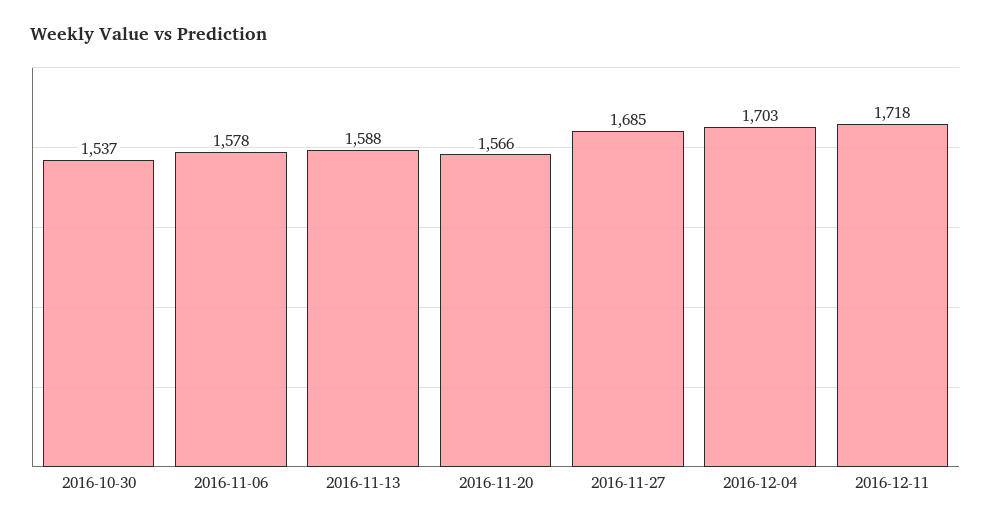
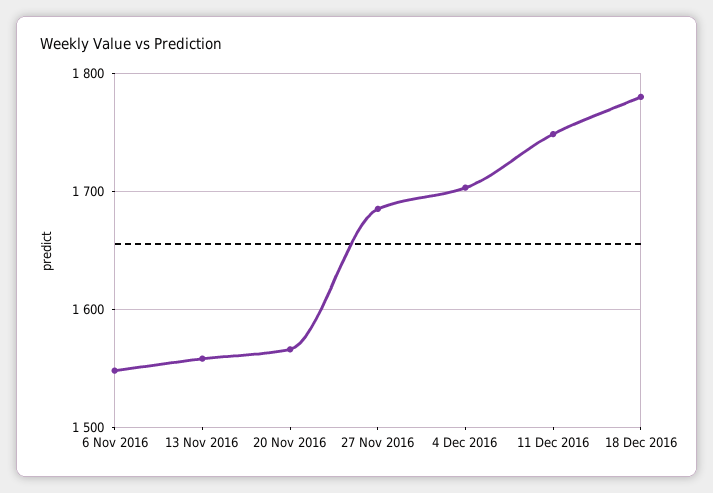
2016-10-30: 1537 -> none
2016-11-06: 1578 -> 1550
2016-11-13: 1588 -> 1560
2016-12-11: 1718 -> 1750
18 Dec 2016: none -> 1780

